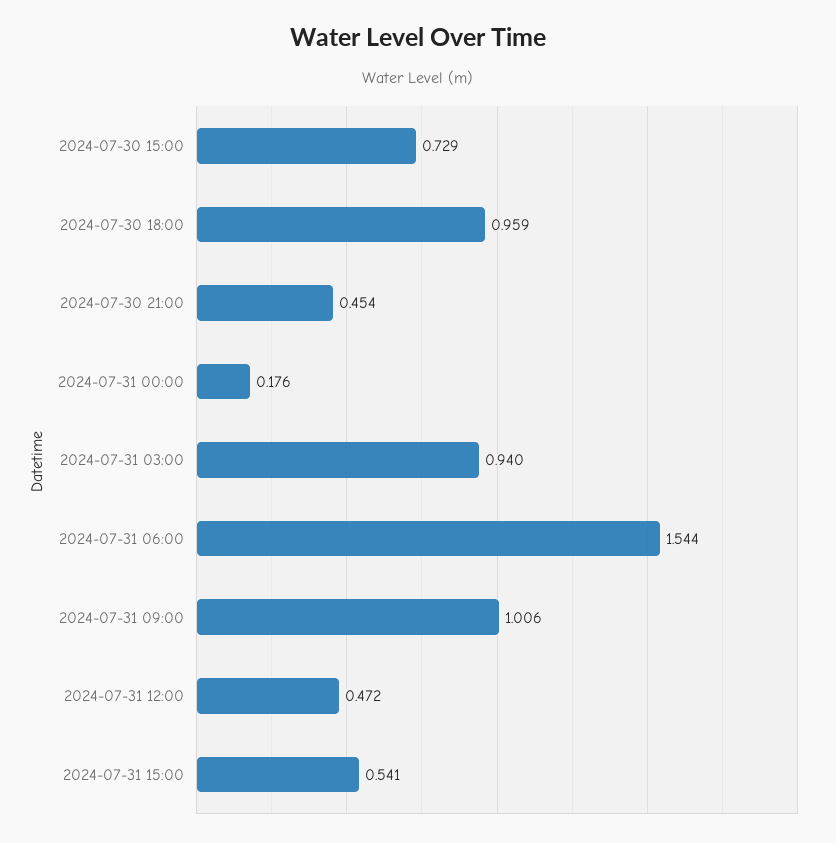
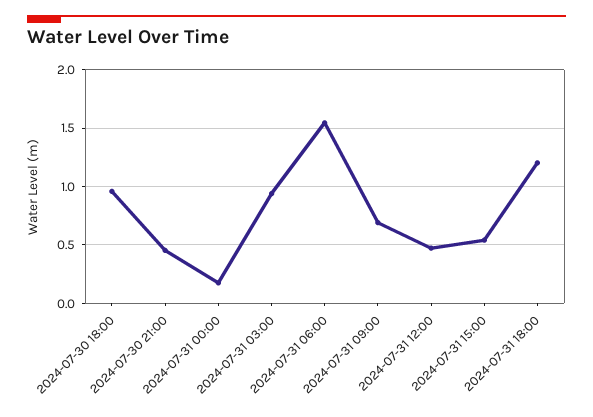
2024-07-30 15:00: 0.729 -> none
2024-07-31 09:00: 1.006 -> 0.7
2024-07-31 18:00: none -> 1.2

